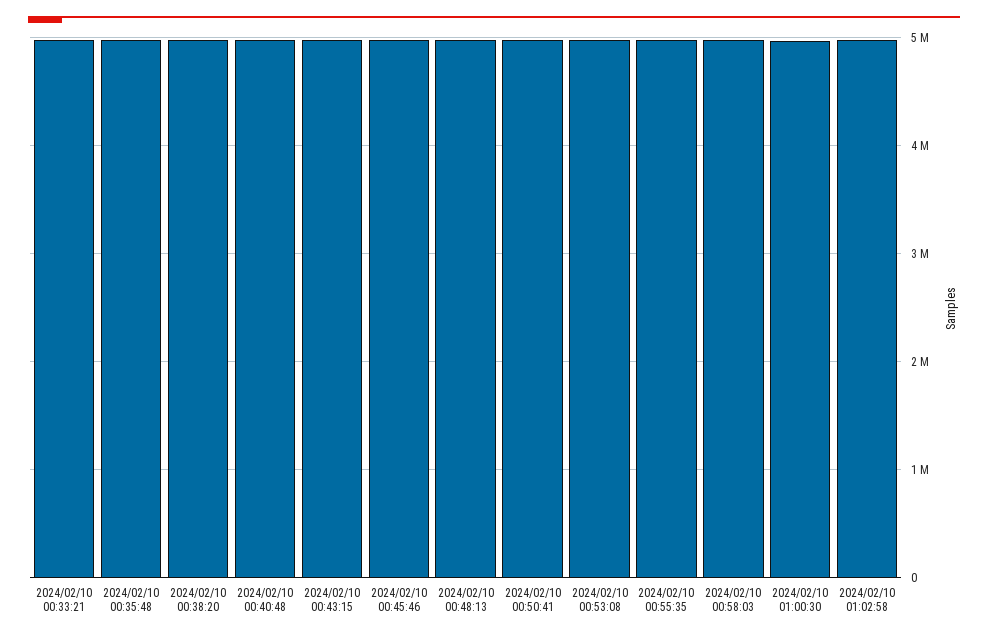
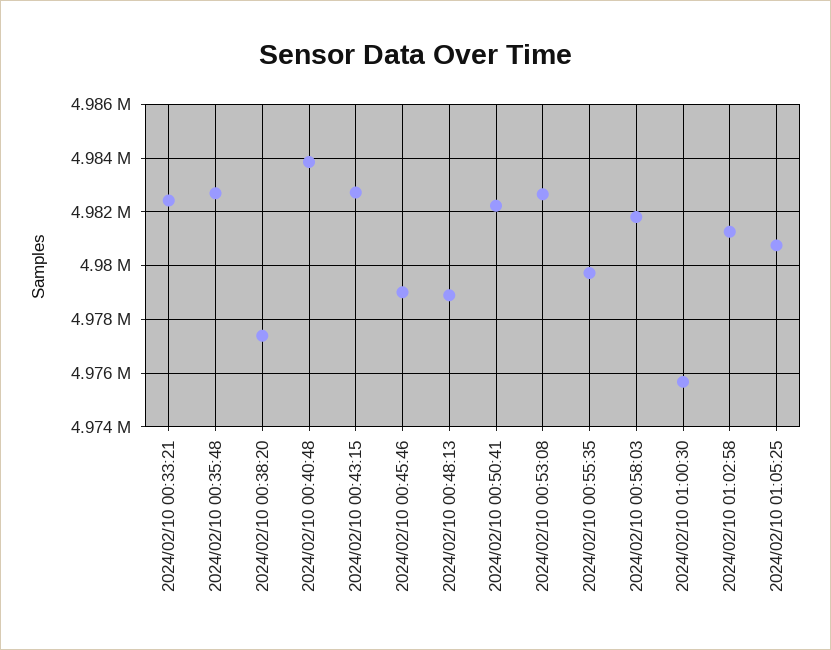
2024/02/10 01:05:25: none -> 4980750

